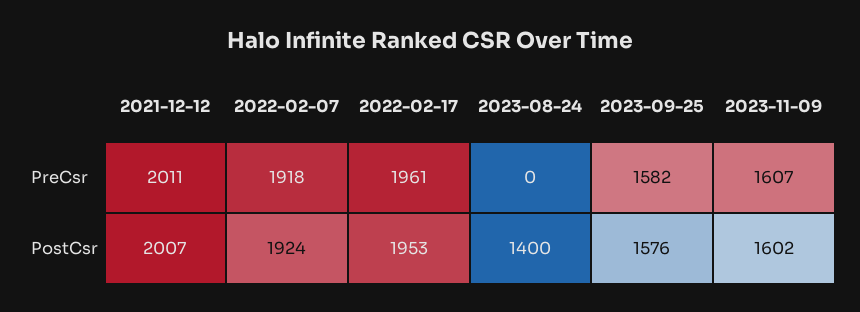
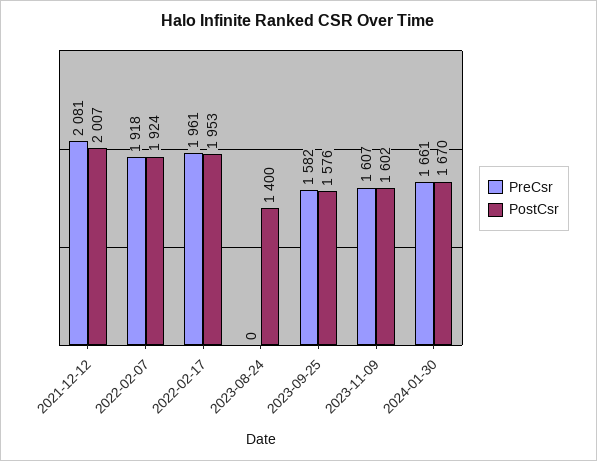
PreCsr, 2021-12-12: 2011 -> 2081
PreCsr, 2024-01-30: none -> 1661
PostCsr, 2024-01-30: none -> 1670

